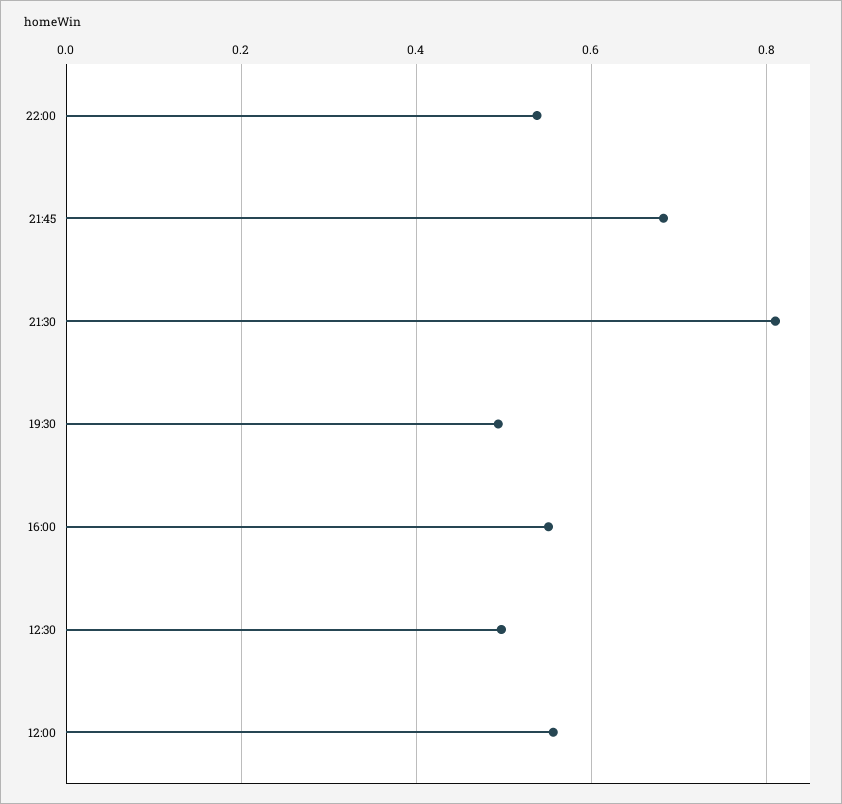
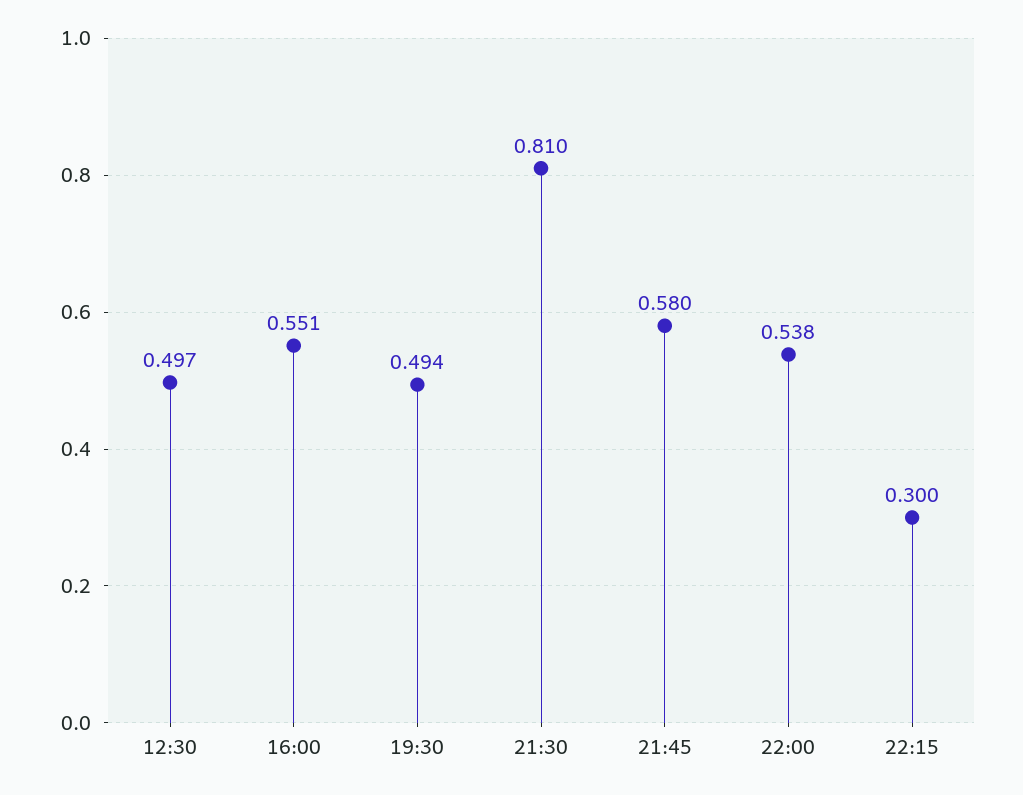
21:45: 0.68 -> 0.58
12:00: 0.56 -> none
22:15: none -> 0.3

